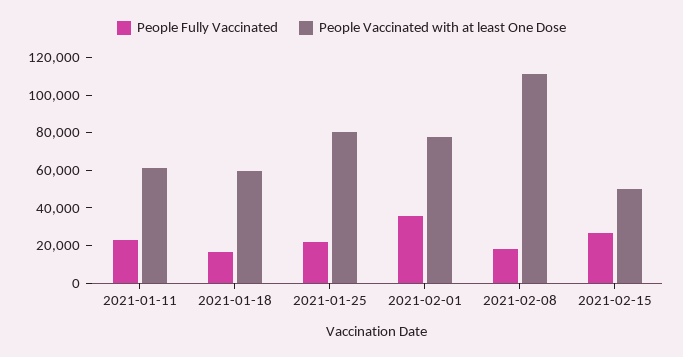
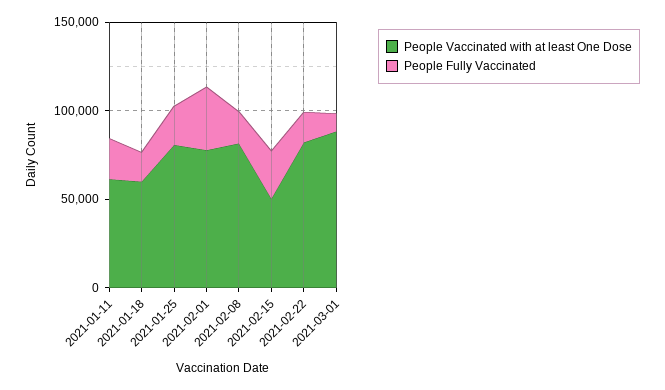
People Vaccinated with at least One Dose, 2021-02-08: 110000 -> 80000
People Vaccinated with at least One Dose, 2021-02-22: none -> 80000
People Fully Vaccinated, 2021-02-22: none -> 20000
People Vaccinated with at least One Dose, 2021-03-01: none -> 90000
People Fully Vaccinated, 2021-03-01: none -> 10000

